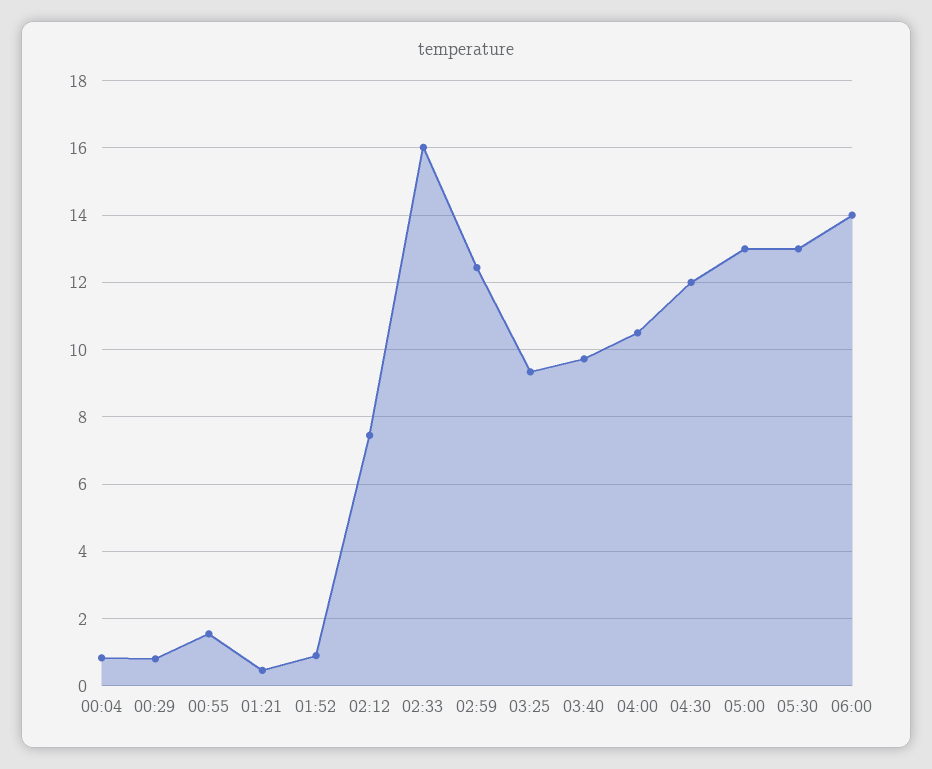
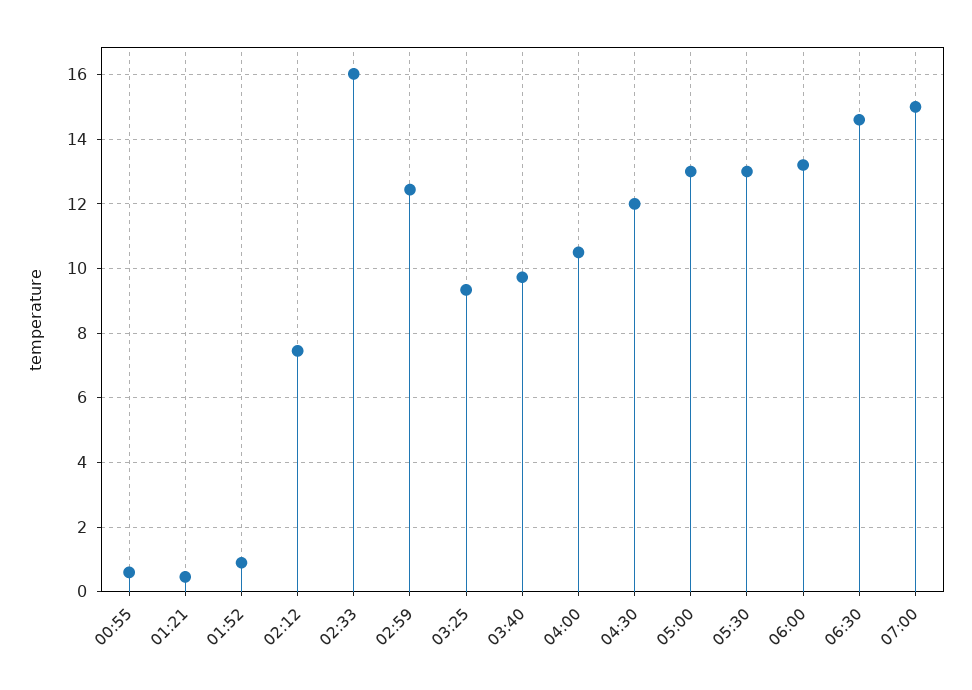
00:04: 0.8 -> none
00:29: 0.8 -> none
00:55: 1.6 -> 0.6
06:00: 14 -> 13.2
06:30: none -> 14.6
07:00: none -> 15

